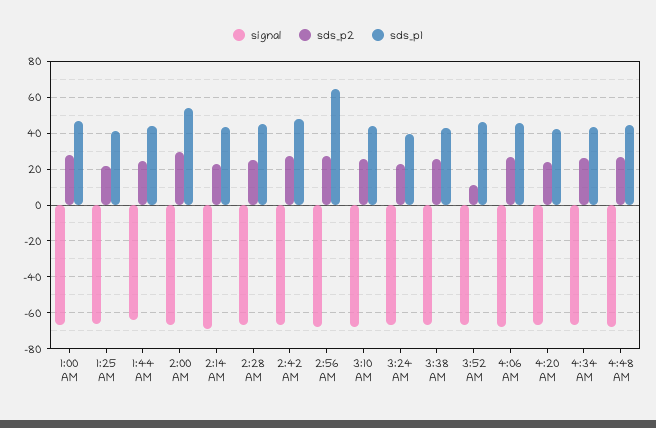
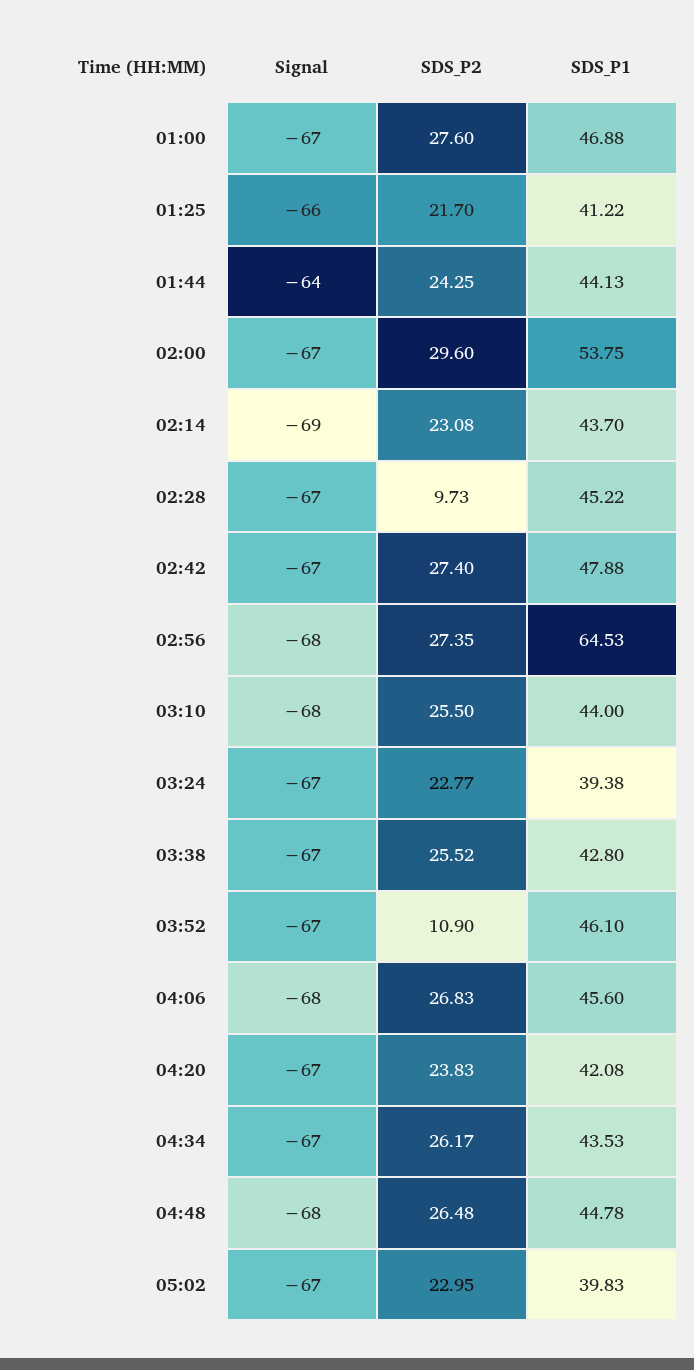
sds_p2, 2:28 AM: 25 -> 9.73
signal, 05:02: none -> -67
sds_p2, 05:02: none -> 22.95
sds_p1, 05:02: none -> 39.83

